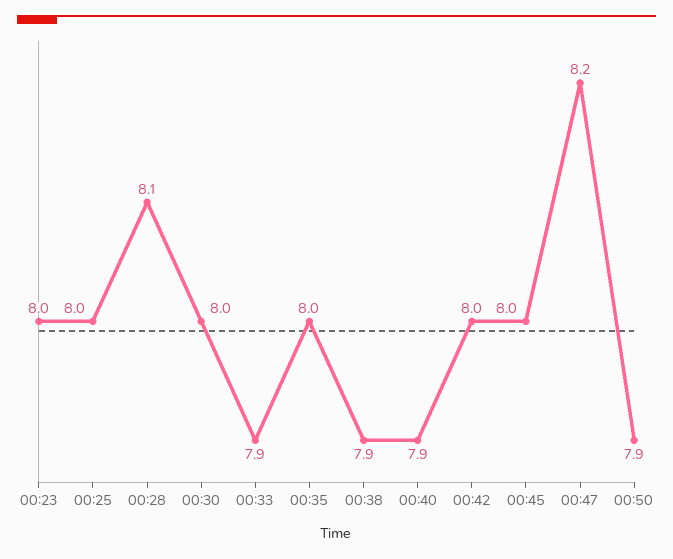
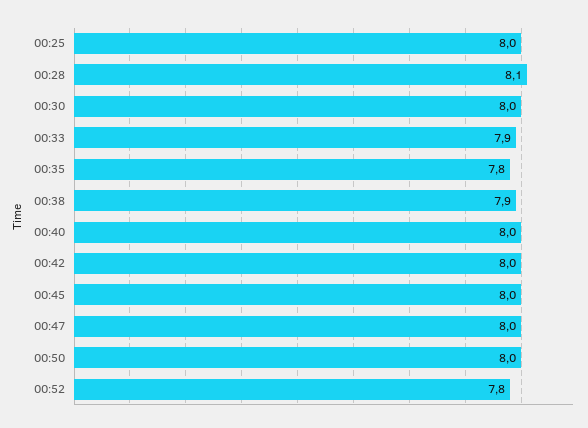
00:23: 8 -> none
00:35: 8 -> 7.8
00:40: 7.9 -> 8
00:47: 8.2 -> 8
00:50: 7.9 -> 8
00:52: none -> 7.8

